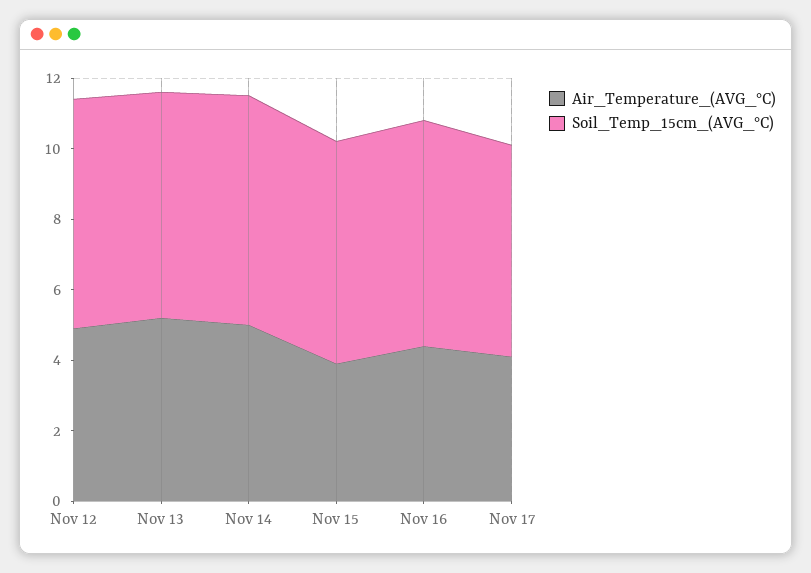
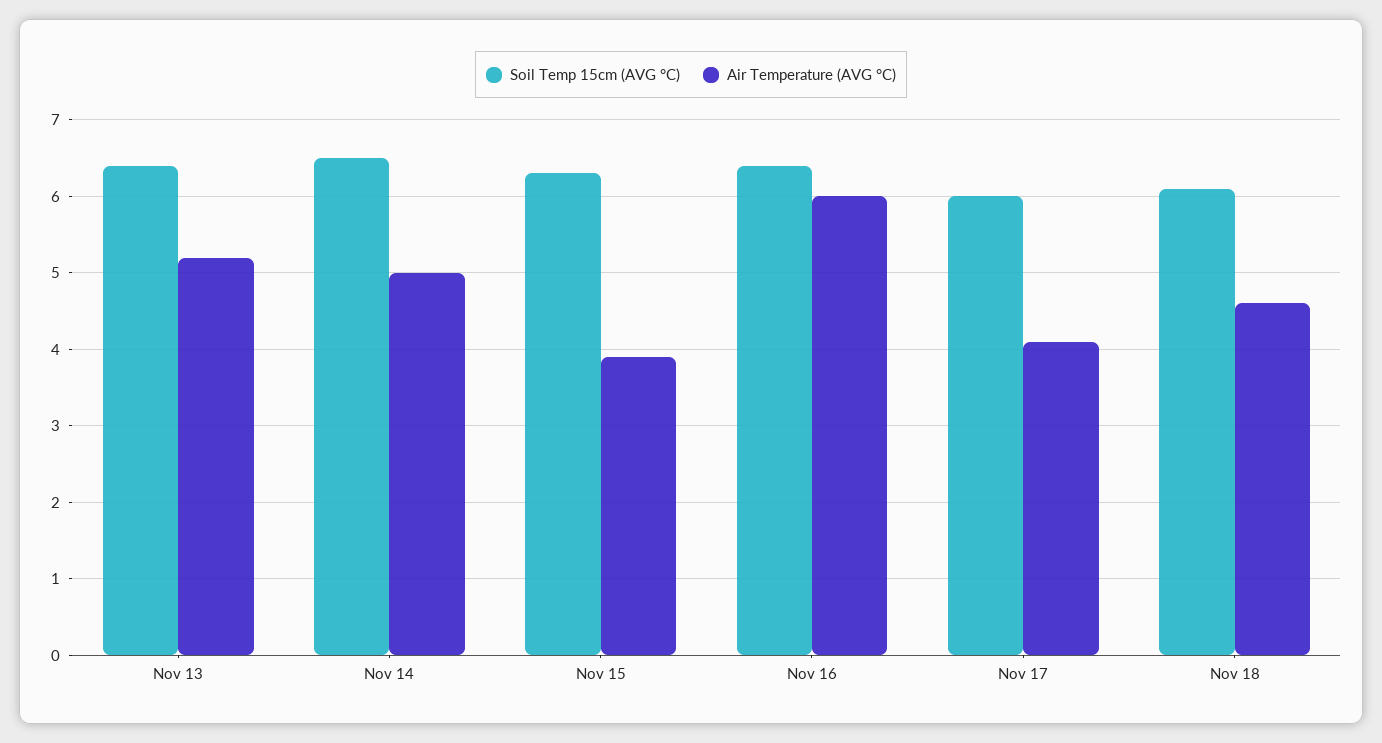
Air_Temperature_(AVG_°C), Nov 12: 5 -> none
Soil_Temp_15cm_(AVG_°C), Nov 12: 6.5 -> none
Air_Temperature_(AVG_°C), Nov 16: 4.5 -> 6
Soil_Temp_15cm_(AVG_°C), Nov 18: none -> 6.1
Air_Temperature_(AVG_°C), Nov 18: none -> 4.6

